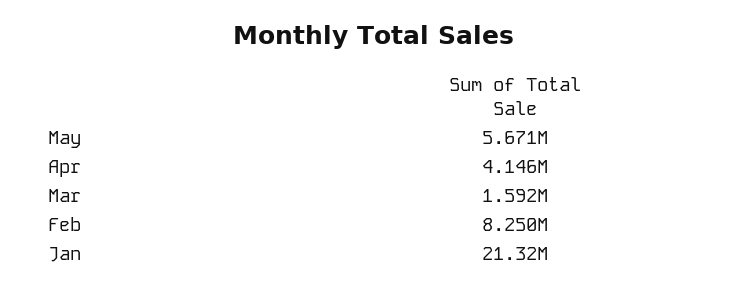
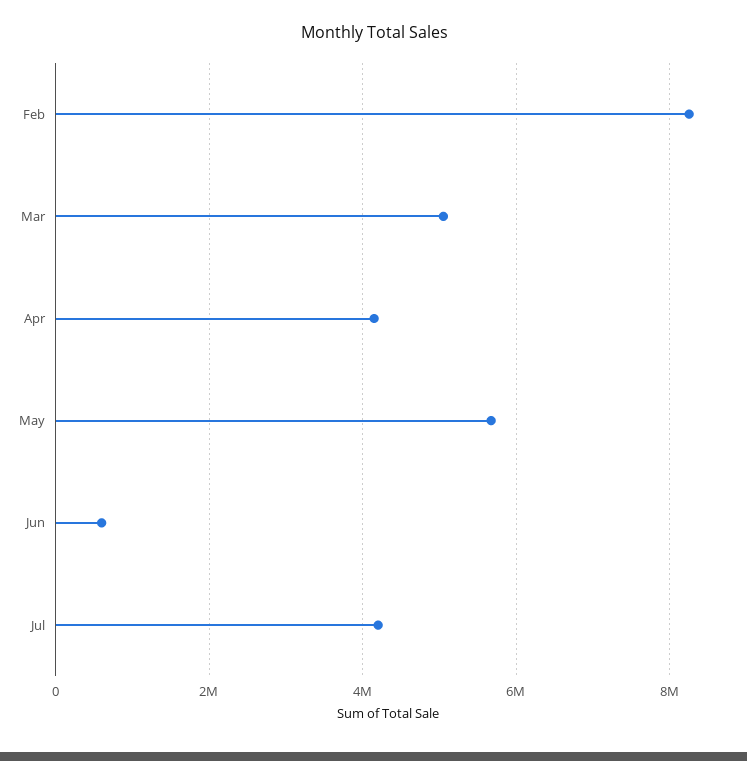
Mar: 1592000 -> 5000000
Jan: 21320000 -> none
Jun: none -> 600000
Jul: none -> 4200000

